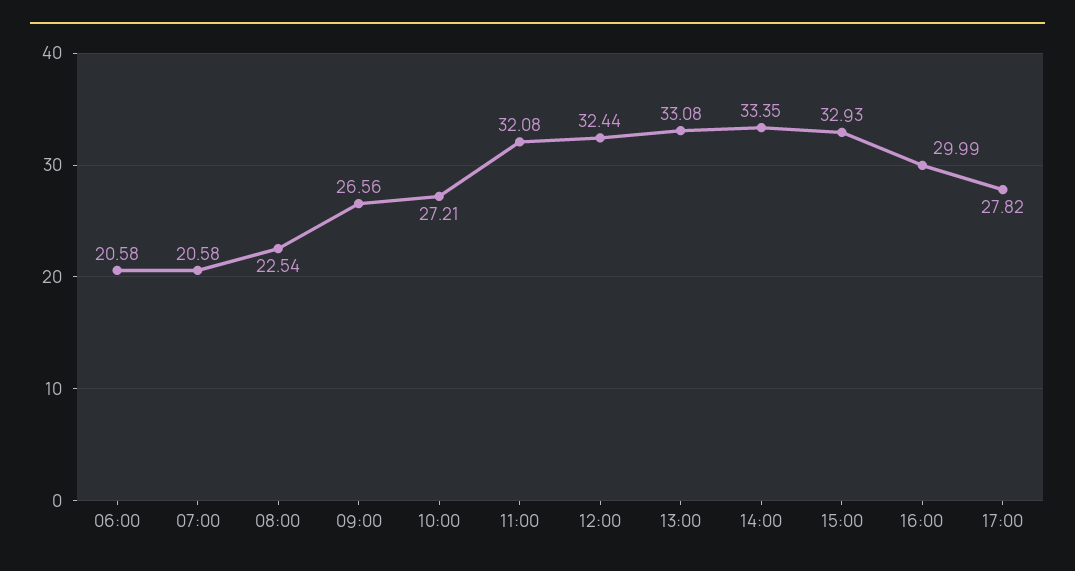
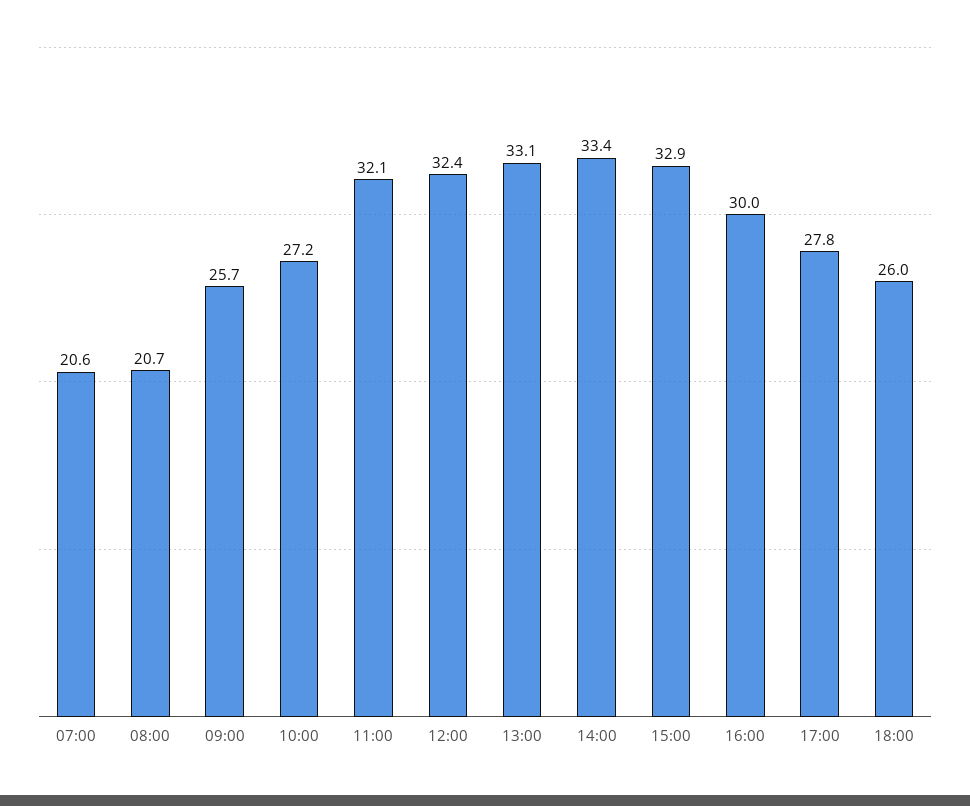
06:00: 20.58 -> none
08:00: 22.54 -> 20.7
09:00: 26.56 -> 25.7
18:00: none -> 26

